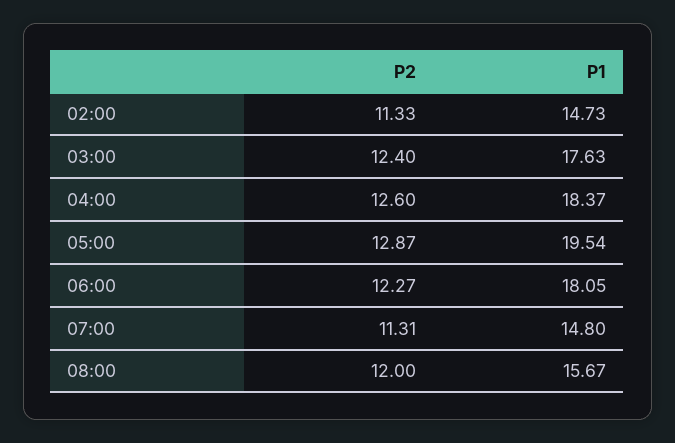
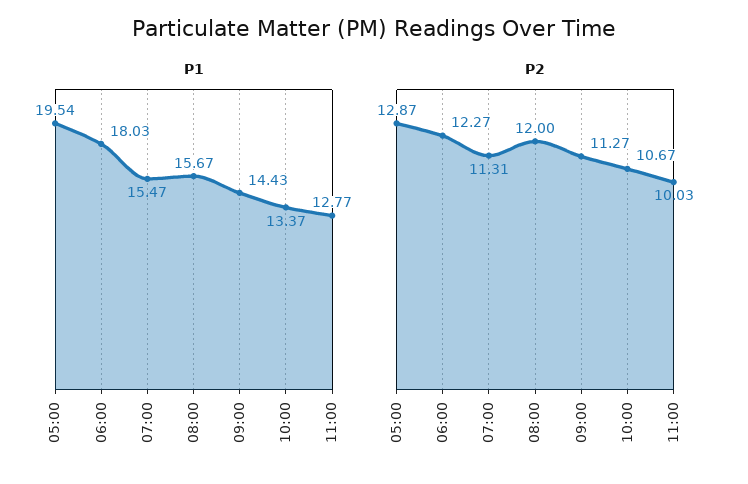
P2, 02:00: 11.33 -> none
P1, 02:00: 14.73 -> none
P2, 03:00: 12.4 -> none
P1, 03:00: 17.63 -> none
P2, 04:00: 12.6 -> none
P1, 04:00: 18.37 -> none
P1, 06:00: 18.05 -> 18.03
P1, 07:00: 14.8 -> 15.47
P1, 09:00: none -> 14.43
P1, 10:00: none -> 13.37
P1, 11:00: none -> 12.77
P2, 09:00: none -> 11.27
P2, 10:00: none -> 10.67
P2, 11:00: none -> 10.03

